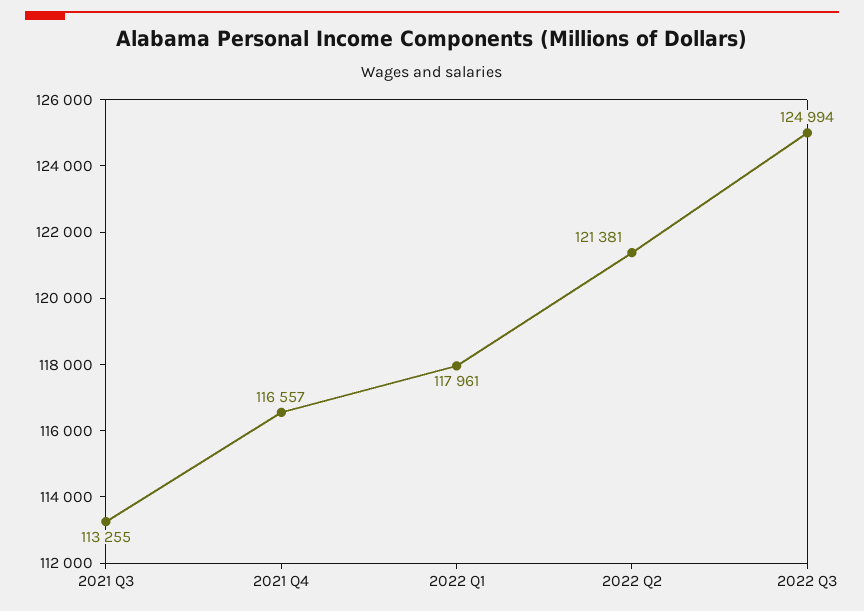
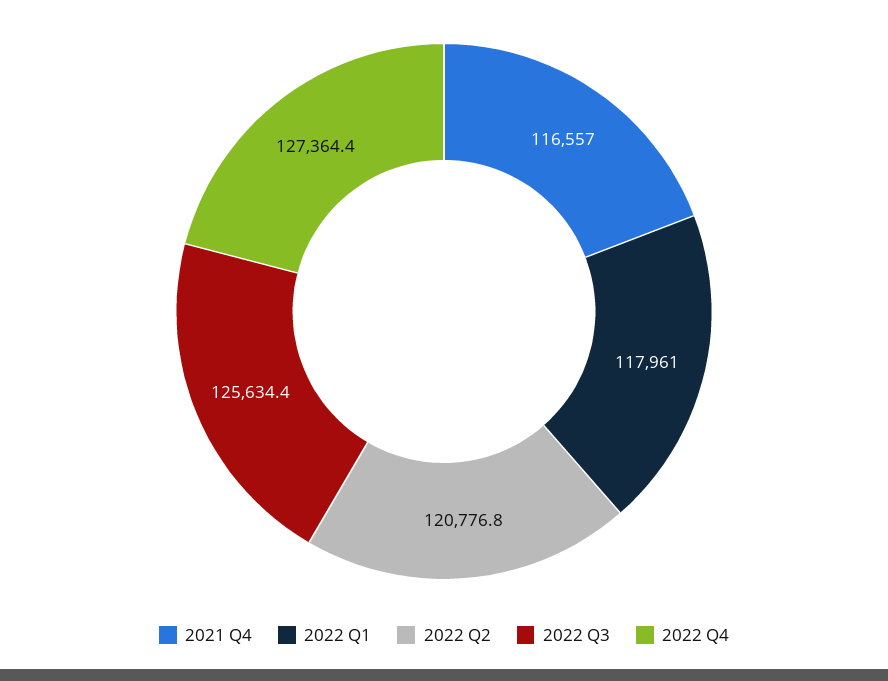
2021 Q3: 113255 -> none
2022 Q2: 121381 -> 120776.8
2022 Q3: 124994 -> 125634.4
2022 Q4: none -> 127364.4

